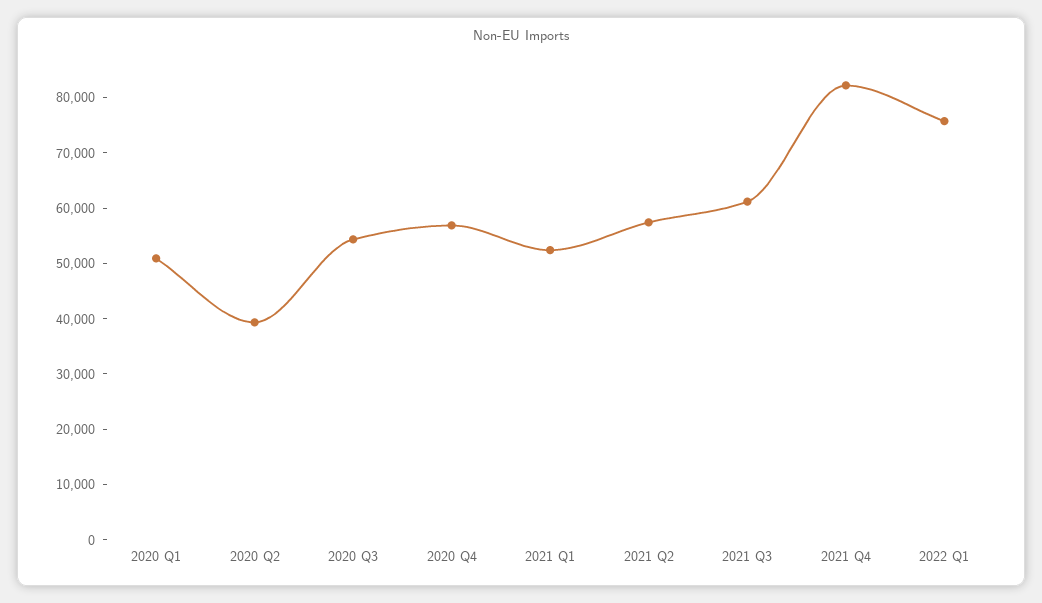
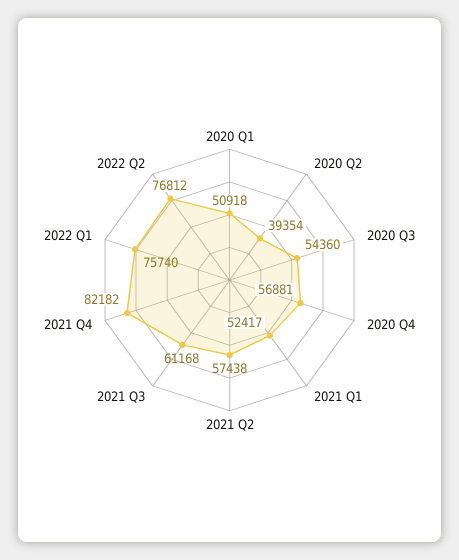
2022 Q2: none -> 76812

